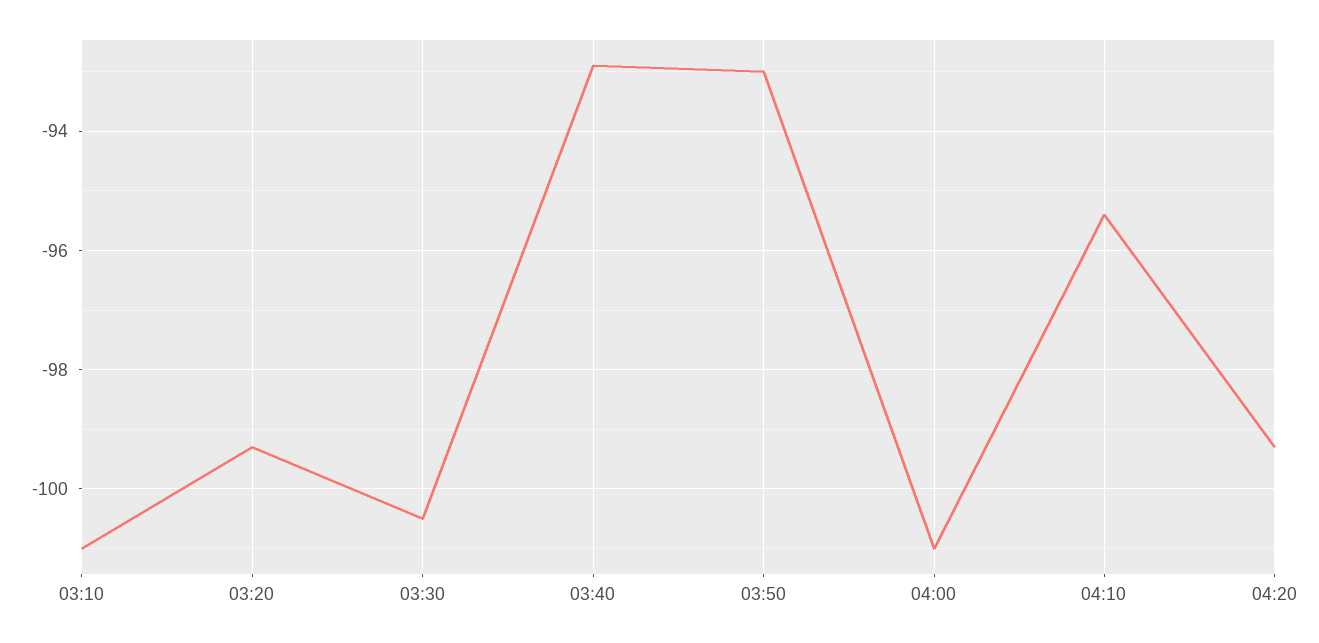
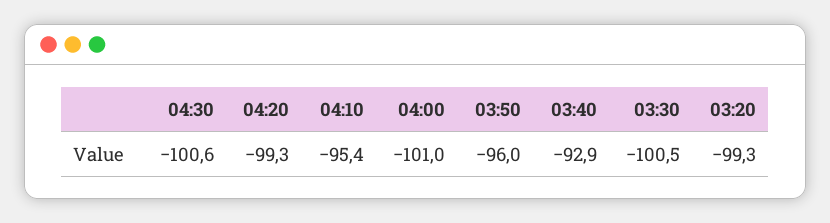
03:10: -101 -> none
03:50: -93 -> -96
04:30: none -> -100.6

